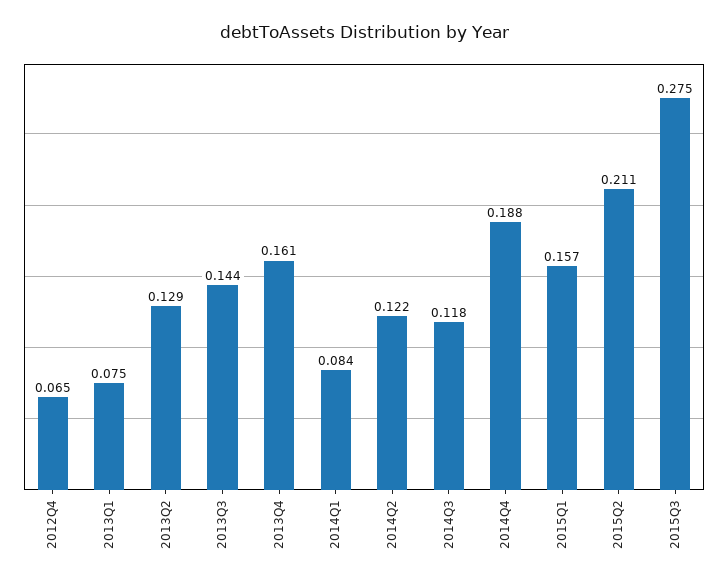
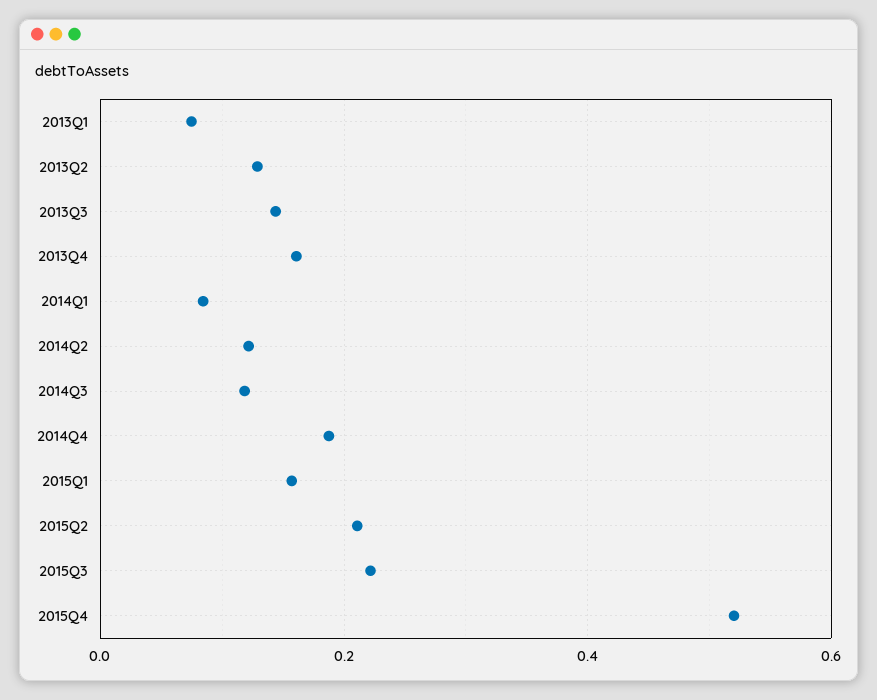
2012Q4: 0.065 -> none
2015Q3: 0.275 -> 0.22
2015Q4: none -> 0.52

